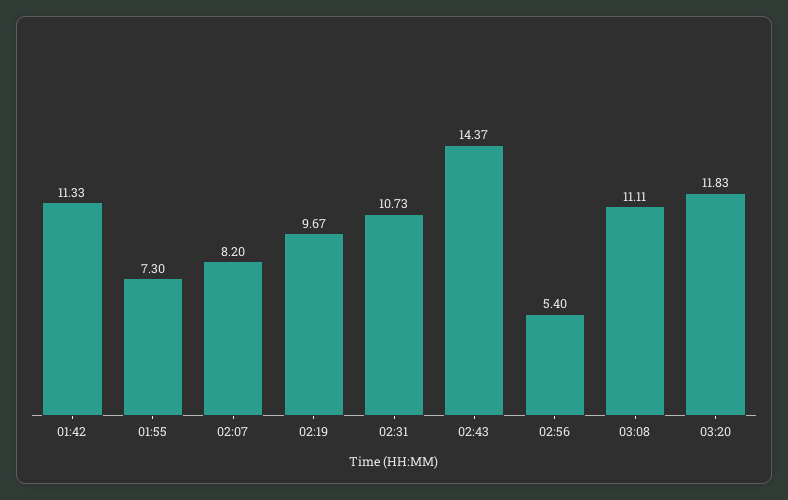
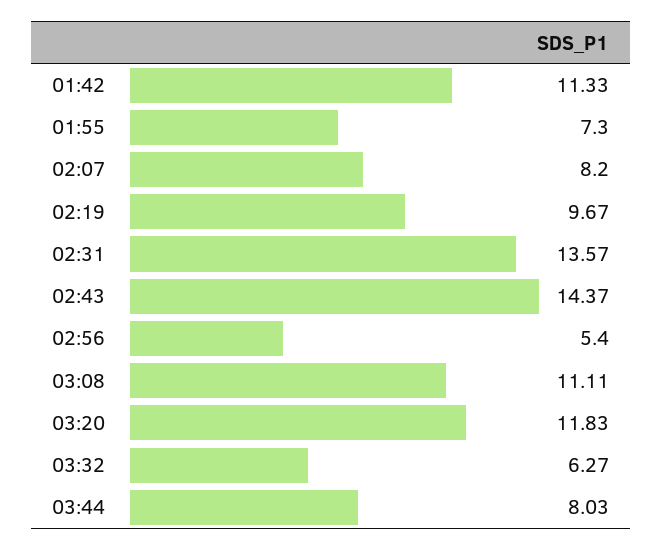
02:31: 10.73 -> 13.57
03:32: none -> 6.27
03:44: none -> 8.03

